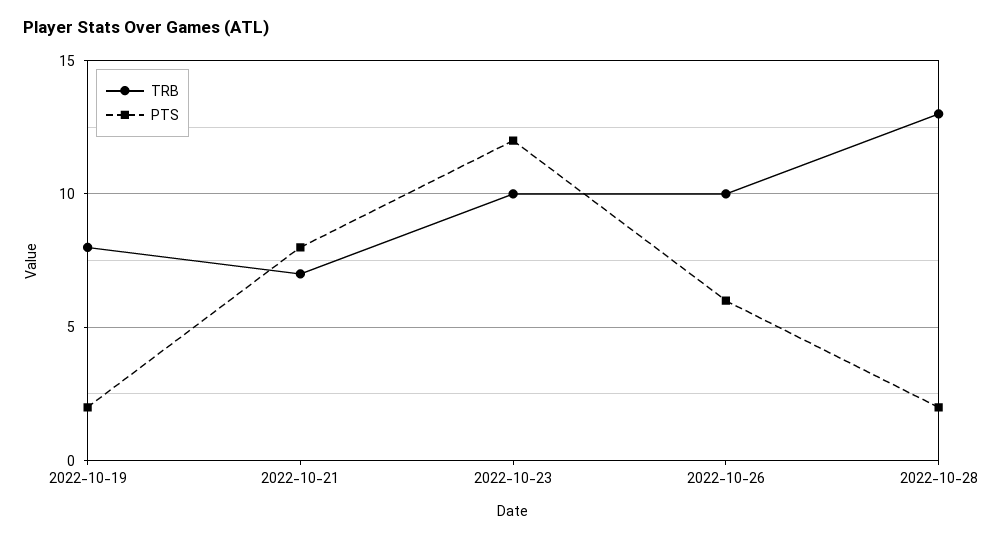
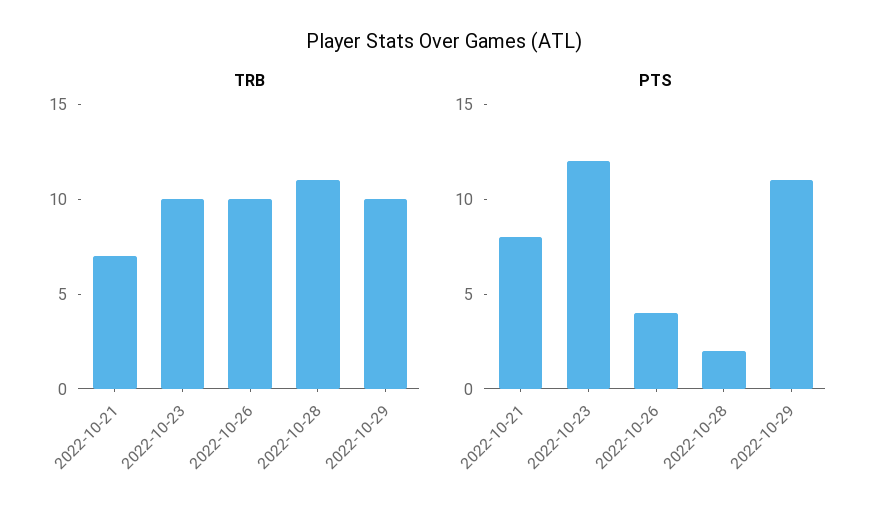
TRB, 2022-10-19: 8 -> none
PTS, 2022-10-19: 2 -> none
PTS, 2022-10-26: 6 -> 4
TRB, 2022-10-28: 13 -> 11
TRB, 2022-10-29: none -> 10
PTS, 2022-10-29: none -> 11

